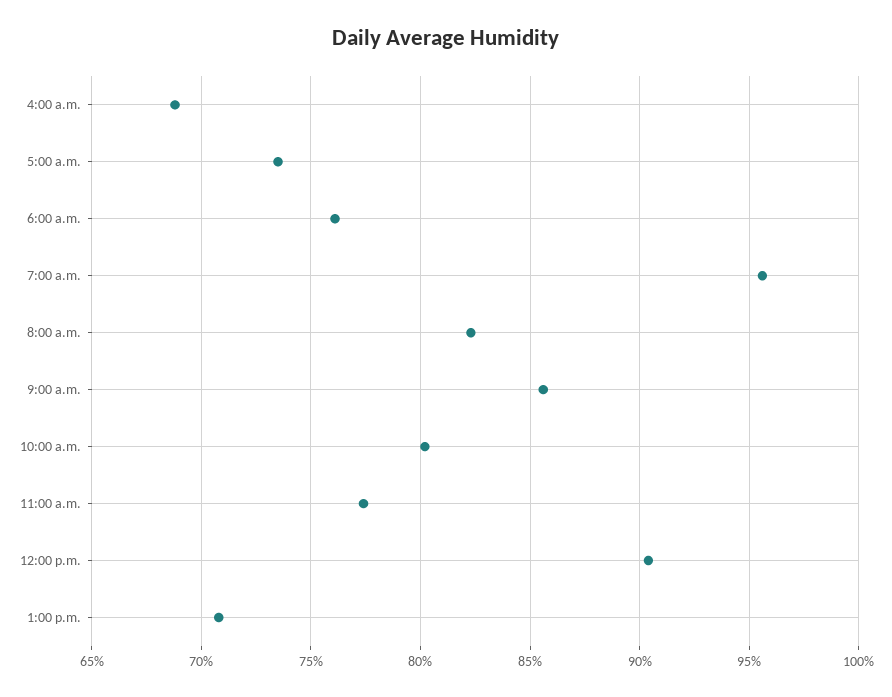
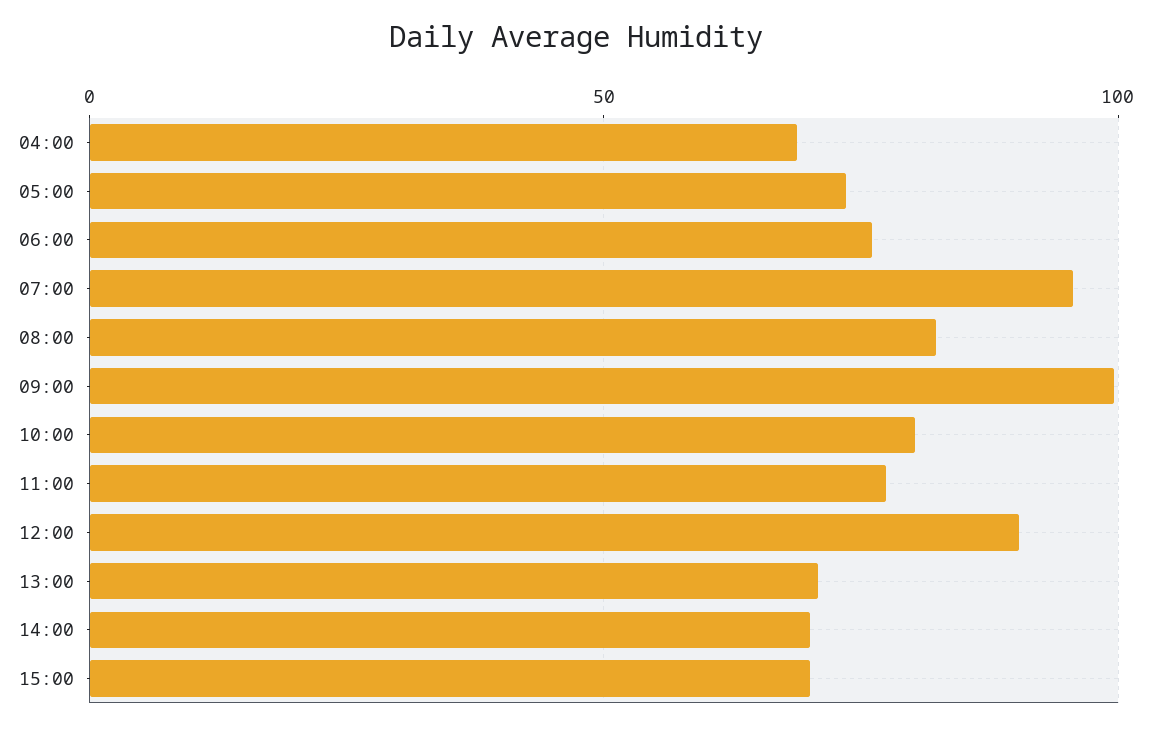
9:00 a.m.: 85.5 -> 100
14:00: none -> 70
15:00: none -> 70

